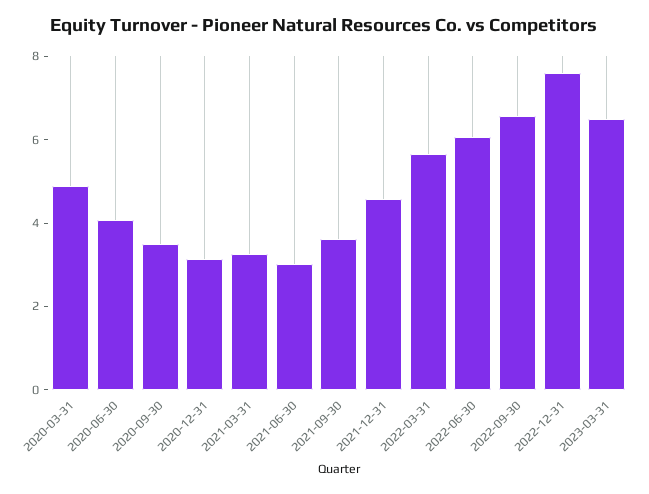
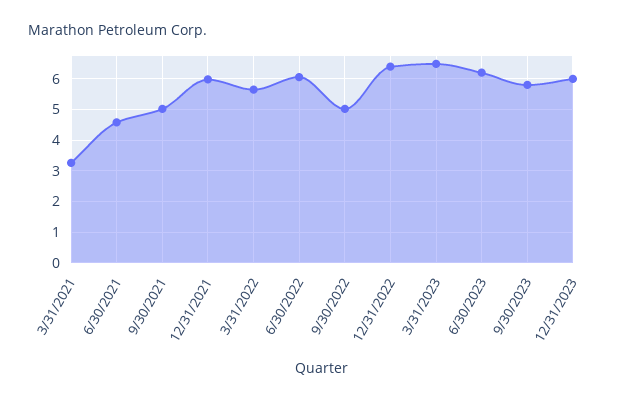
2020-03-31: 5 -> none
2020-06-30: 4 -> none
2020-09-30: 3.5 -> none
2020-12-31: 3 -> none
2021-06-30: 3 -> 4.6
2021-09-30: 3.5 -> 5
2021-12-31: 4.5 -> 6
2022-09-30: 6.5 -> 5
2022-12-31: 7.5 -> 6.4
6/30/2023: none -> 6.2
9/30/2023: none -> 5.8
12/31/2023: none -> 6

